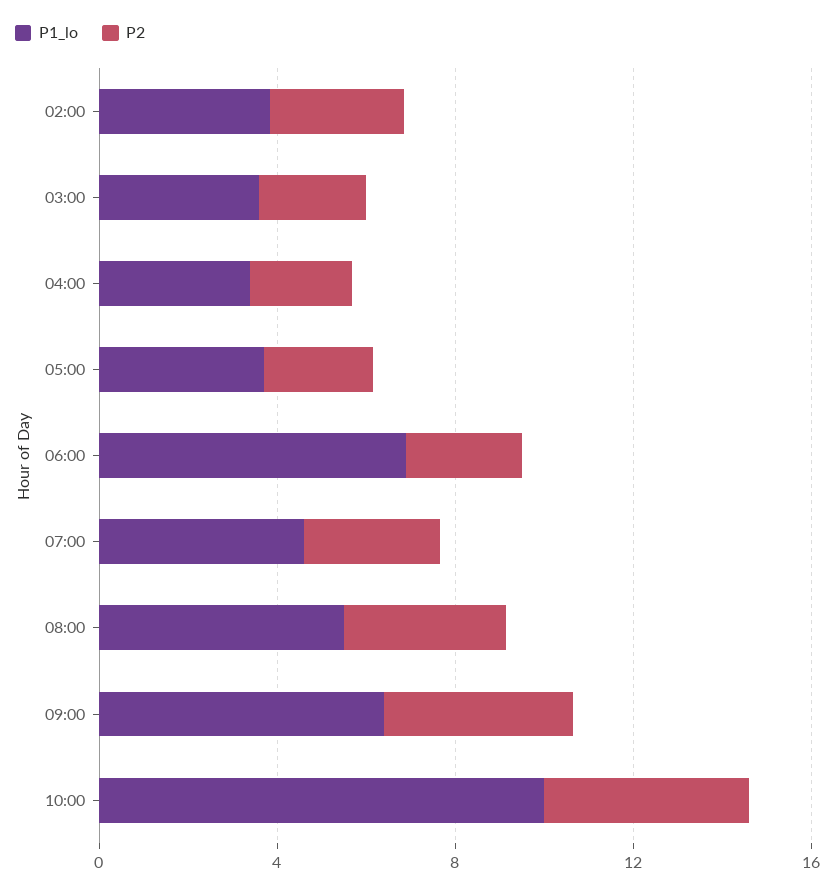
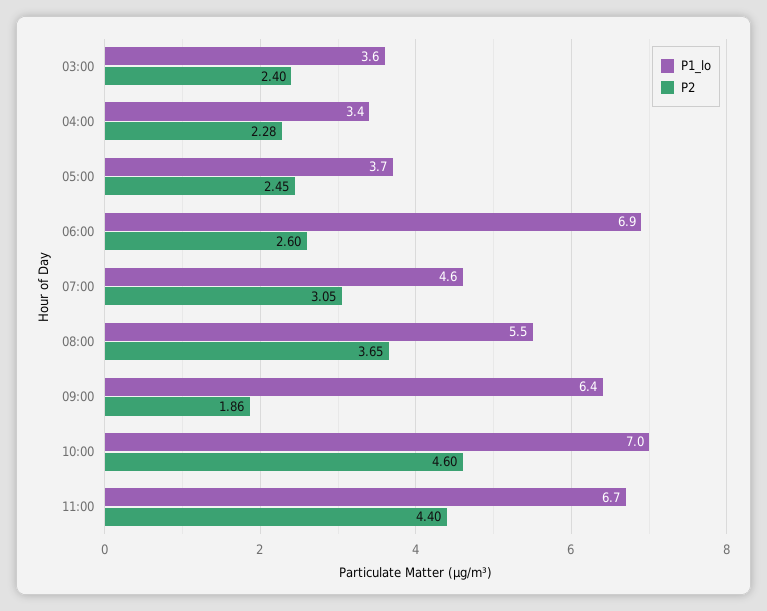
P1_lo, 02:00: 4 -> none
P2, 02:00: 3 -> none
P2, 09:00: 4 -> 1.86
P1_lo, 10:00: 10 -> 7
P1_lo, 11:00: none -> 6.7
P2, 11:00: none -> 4.4

